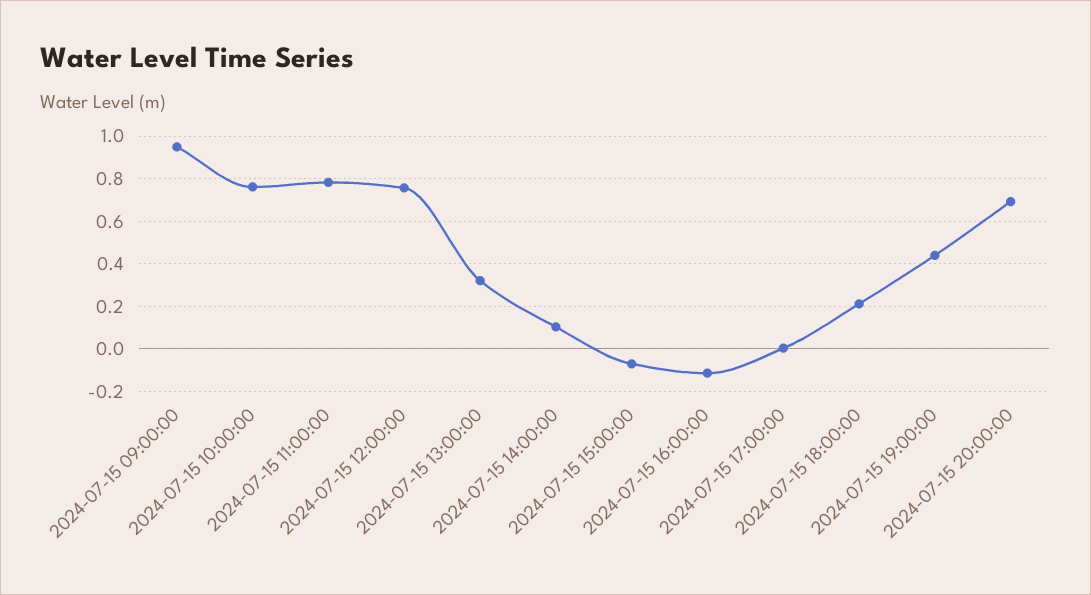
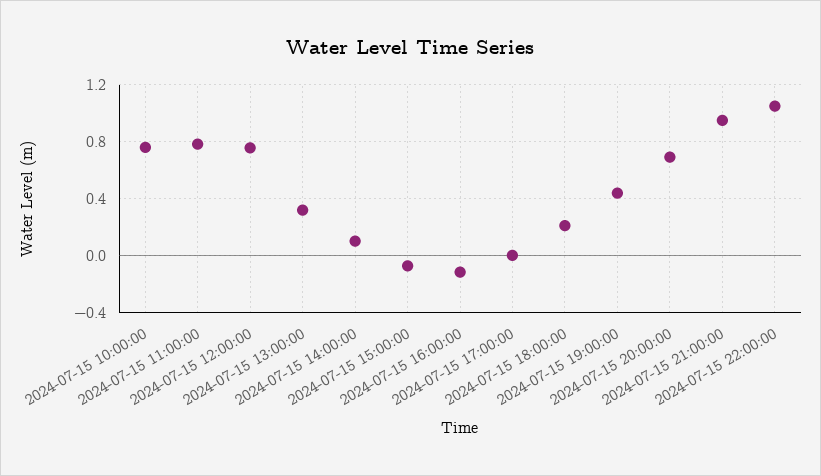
2024-07-15 09:00:00: 0.95 -> none
2024-07-15 21:00:00: none -> 0.95
2024-07-15 22:00:00: none -> 1.05

